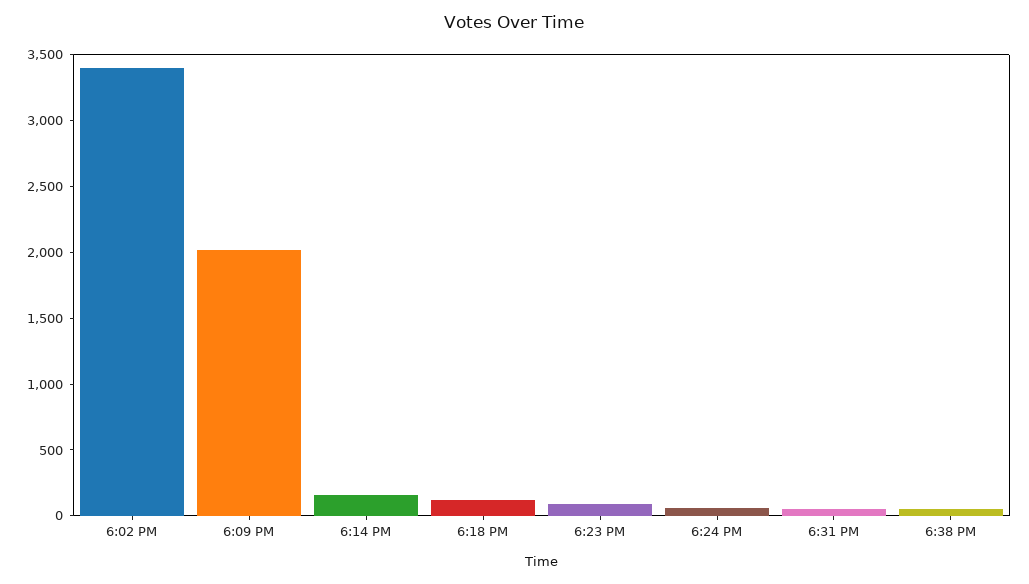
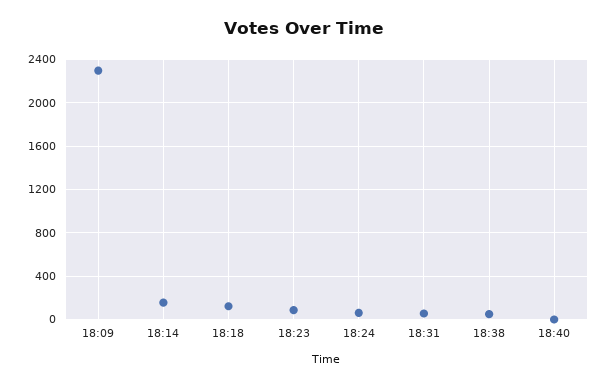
6:02 PM: 3400 -> none
6:09 PM: 2000 -> 2300
18:40: none -> 0

